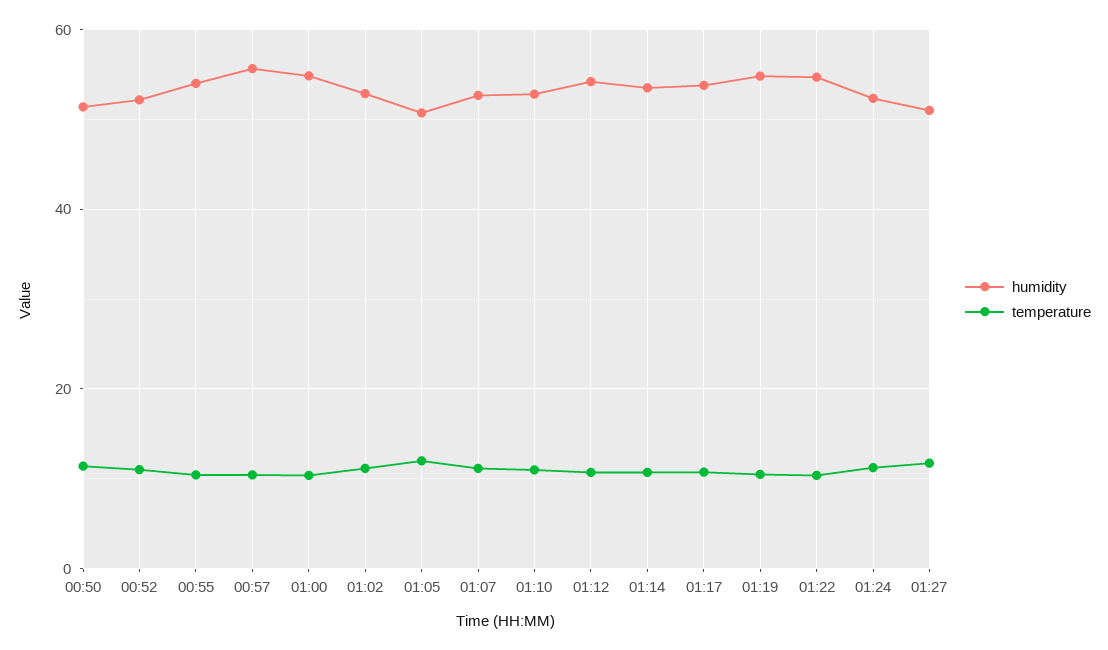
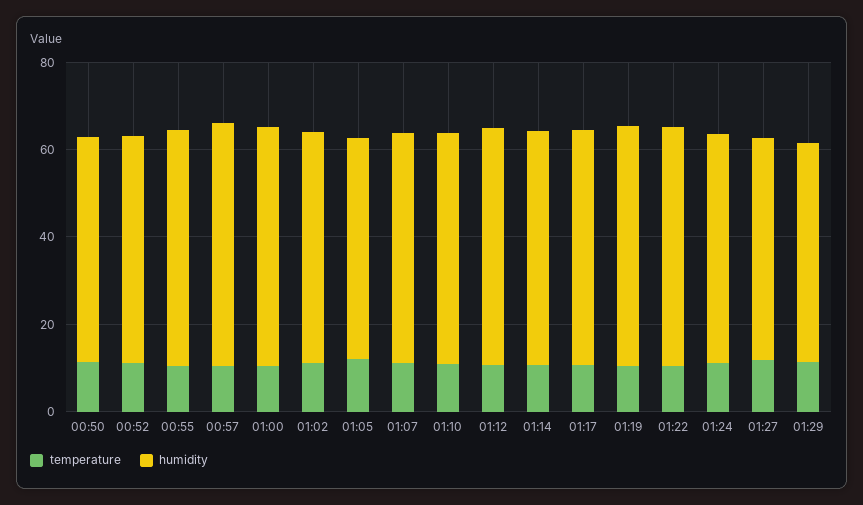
temperature, 01:29: none -> 10
humidity, 01:29: none -> 50

